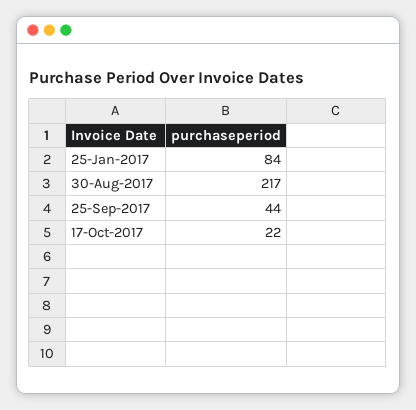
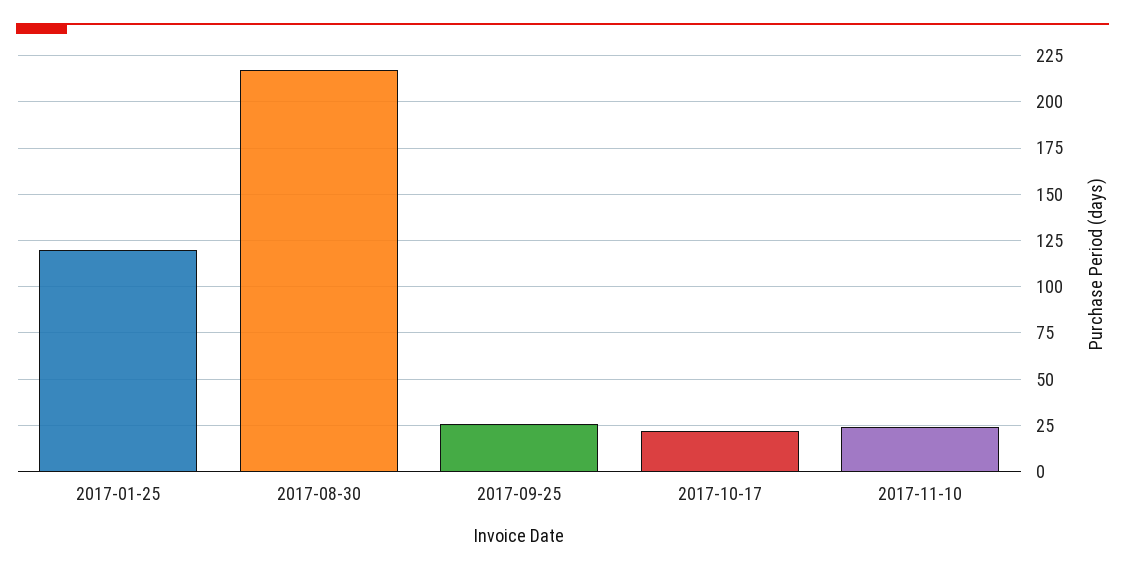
25-Jan-2017: 84 -> 120
25-Sep-2017: 44 -> 25
2017-11-10: none -> 25

